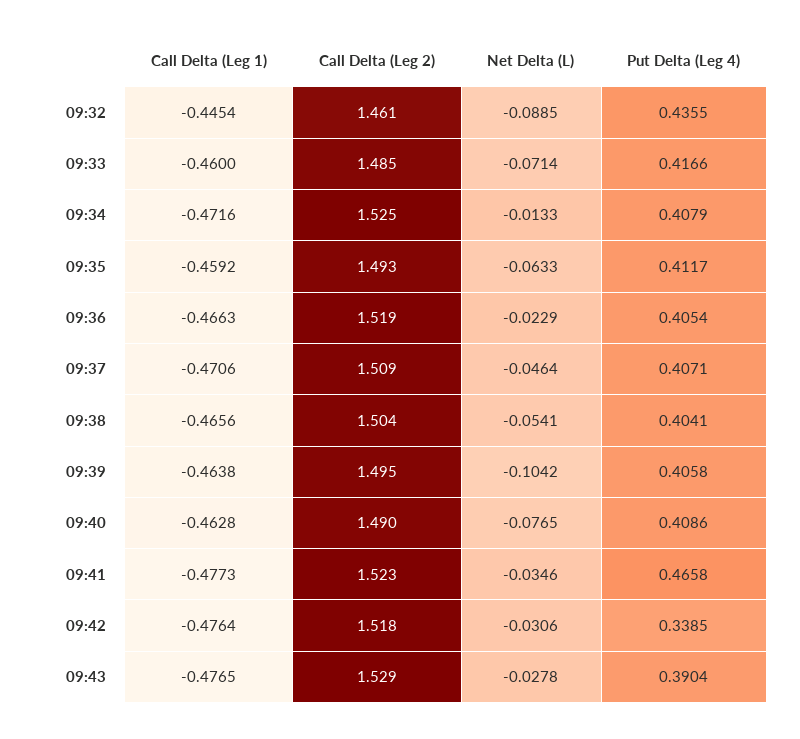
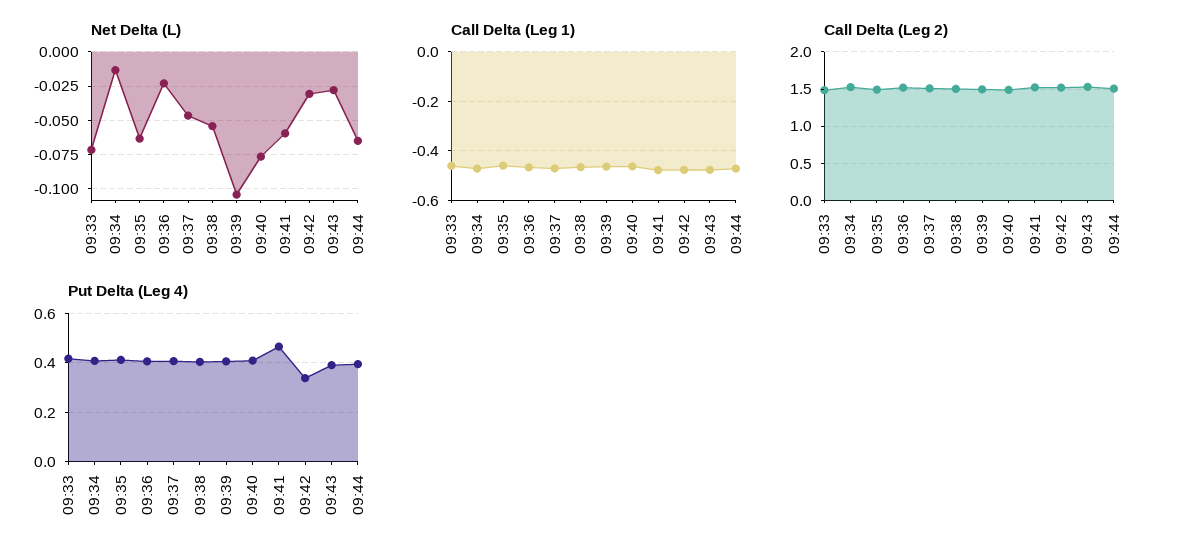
Call Delta (Leg 1), 09:32: -0.4454 -> none
Call Delta (Leg 2), 09:32: 1.461 -> none
Net Delta (L), 09:32: -0.0885 -> none
Put Delta (Leg 4), 09:32: 0.4355 -> none
Net Delta (L), 09:41: -0.0346 -> -0.06
Net Delta (L), 09:44: none -> -0.065
Call Delta (Leg 1), 09:44: none -> -0.475
Call Delta (Leg 2), 09:44: none -> 1.5
Put Delta (Leg 4), 09:44: none -> 0.4

